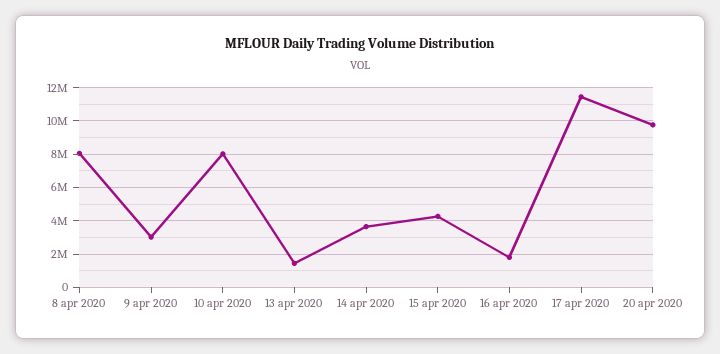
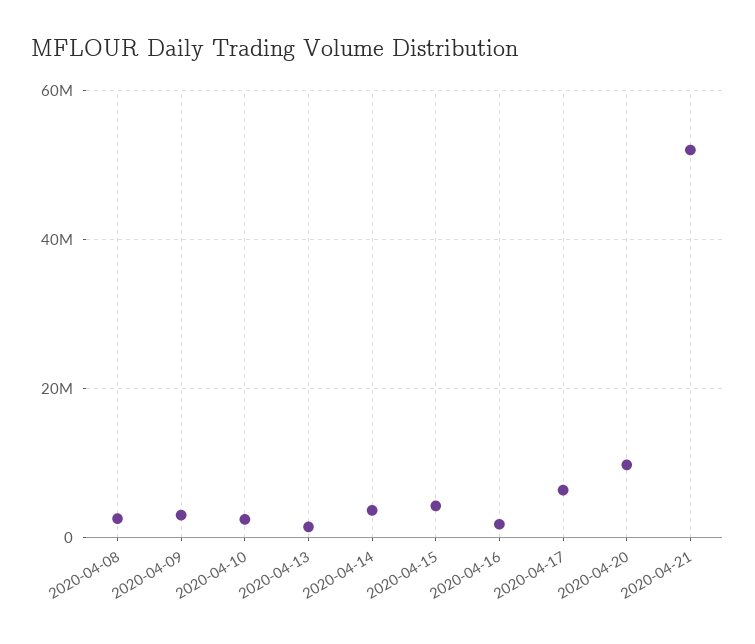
8 apr 2020: 8000000 -> 2000000
10 apr 2020: 8000000 -> 2000000
17 apr 2020: 11500000 -> 6000000
2020-04-21: none -> 52000000

